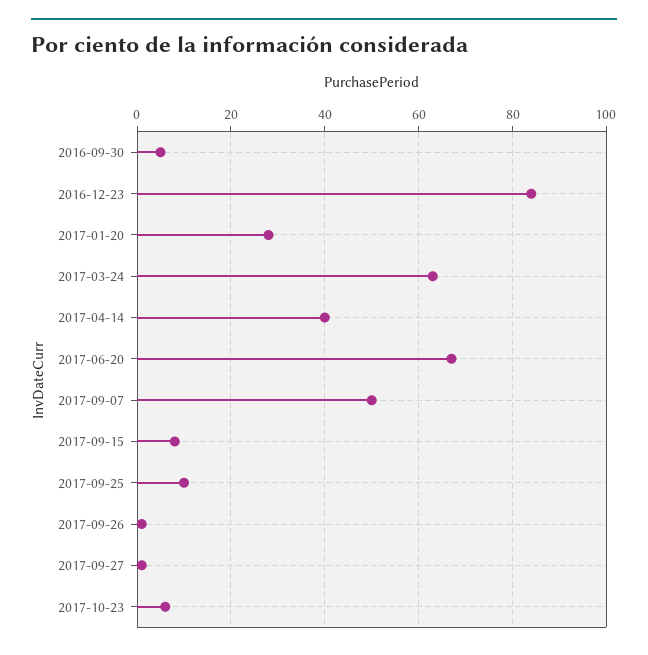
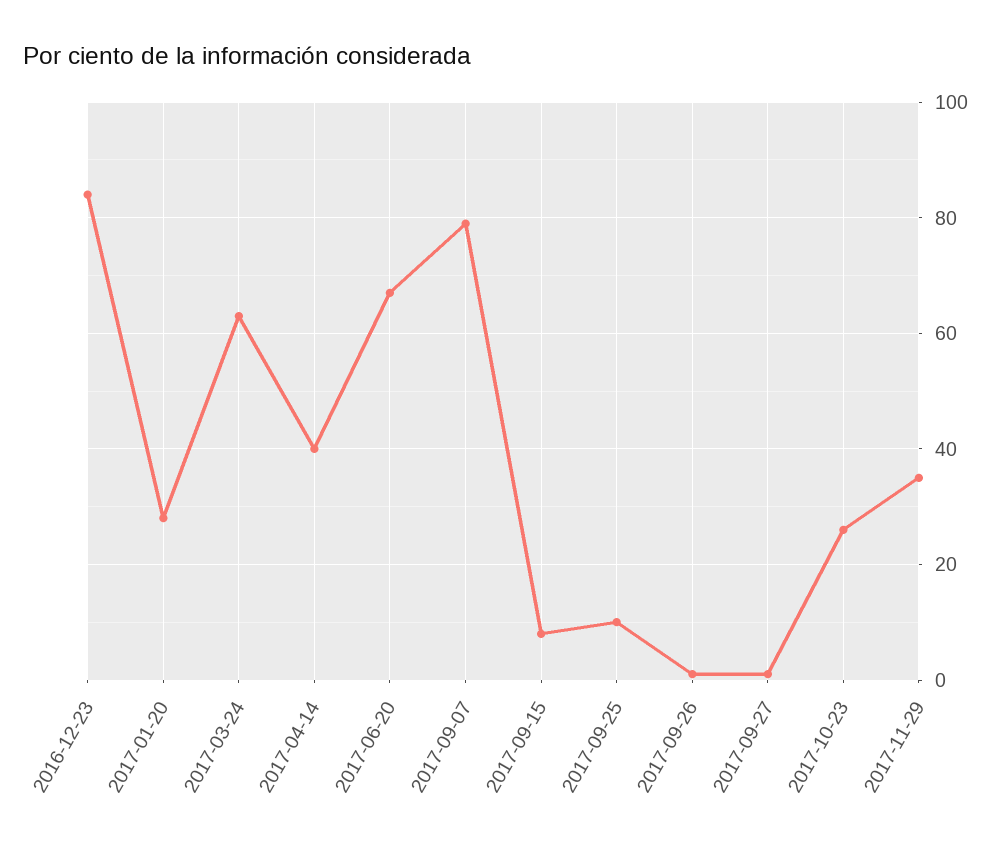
2016-09-30: 5 -> none
2017-09-07: 50 -> 80
2017-10-23: 5 -> 25
2017-11-29: none -> 35

